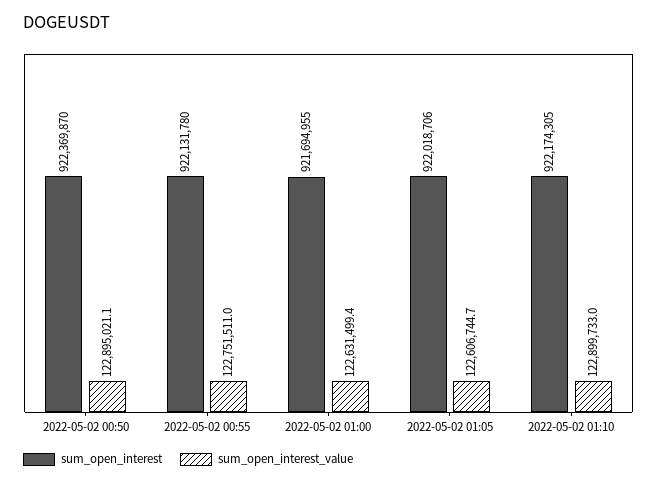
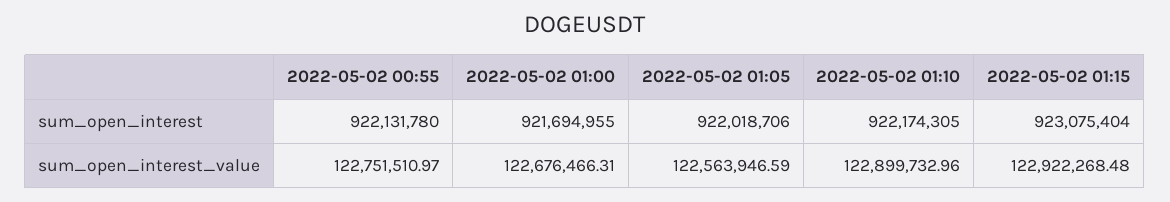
sum_open_interest, 2022-05-02 00:50: 922369870 -> none
sum_open_interest_value, 2022-05-02 00:50: 122895021.1 -> none
sum_open_interest_value, 2022-05-02 01:00: 122631499.4 -> 122676466.31
sum_open_interest_value, 2022-05-02 01:05: 122606744.7 -> 122563946.59
sum_open_interest, 2022-05-02 01:15: none -> 923075404
sum_open_interest_value, 2022-05-02 01:15: none -> 122922268.48

